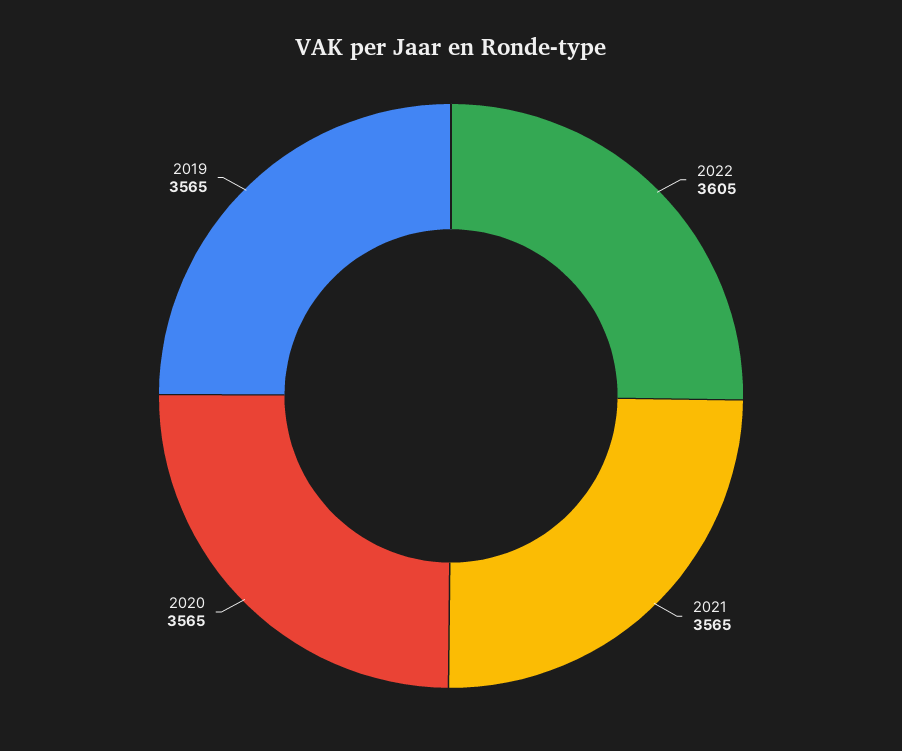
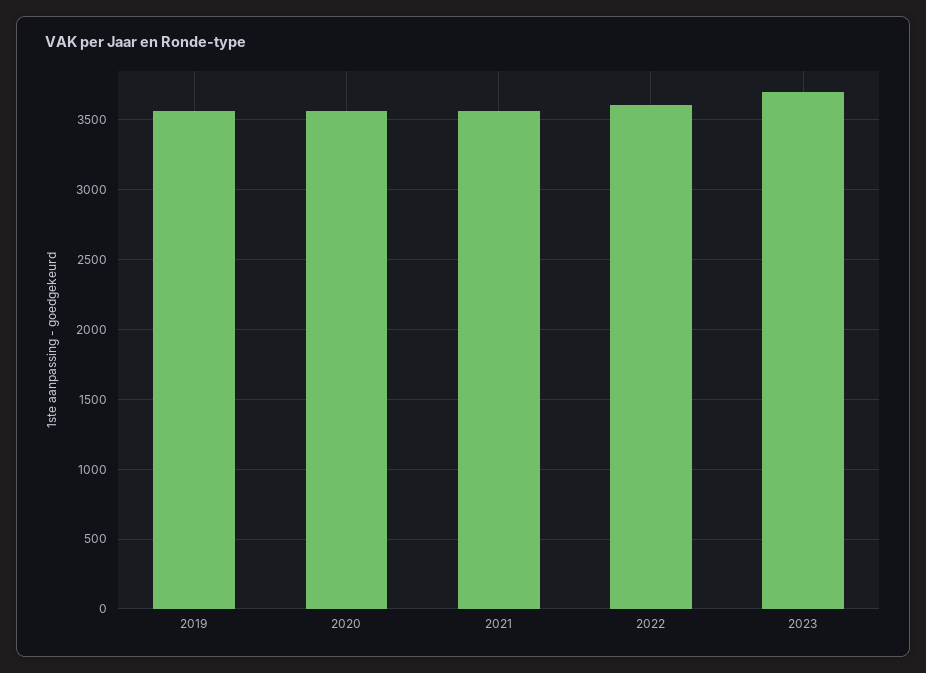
2023: none -> 3700

